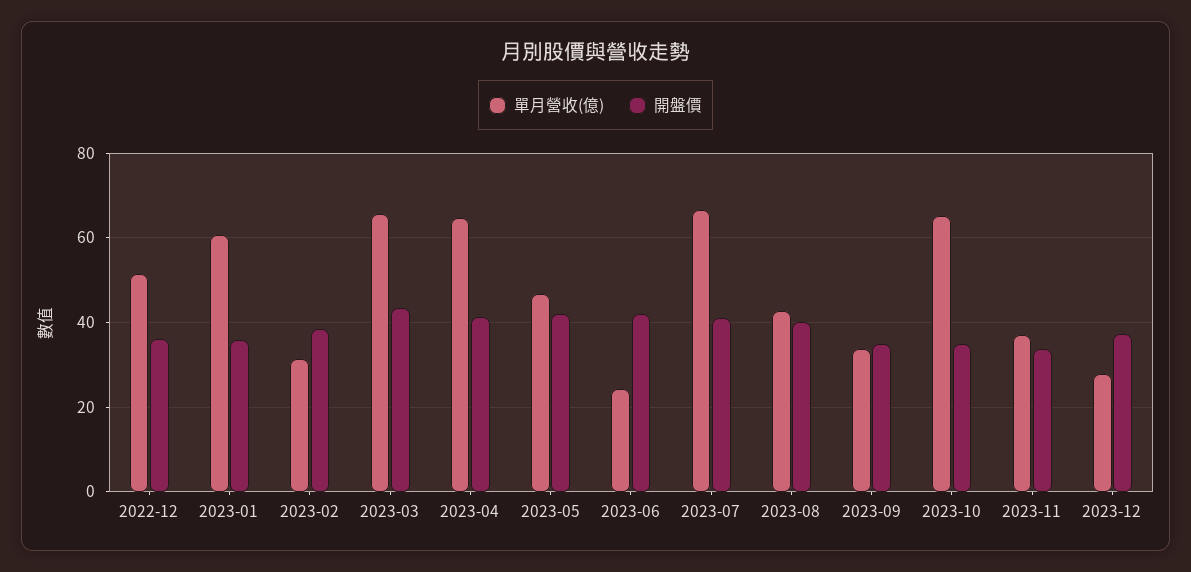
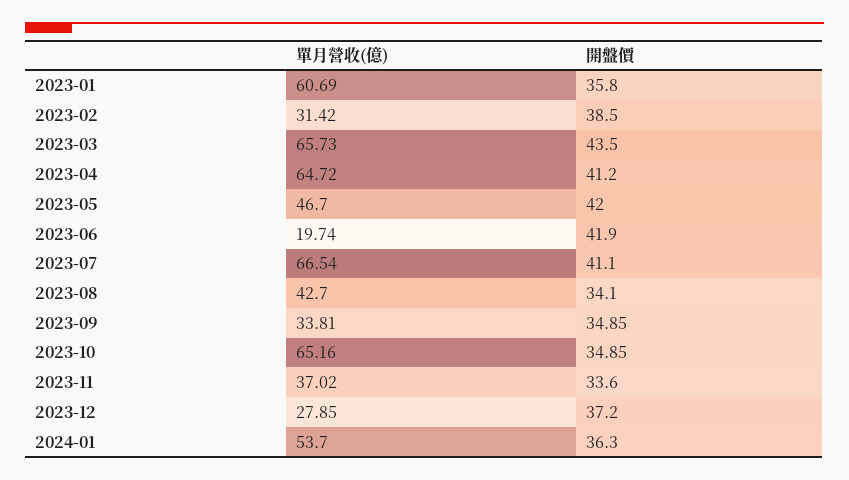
單月營收(億), 2022-12: 52 -> none
開盤價, 2022-12: 36 -> none
單月營收(億), 2023-06: 24 -> 19.74
開盤價, 2023-08: 40 -> 34.1
單月營收(億), 2024-01: none -> 53.7
開盤價, 2024-01: none -> 36.3

